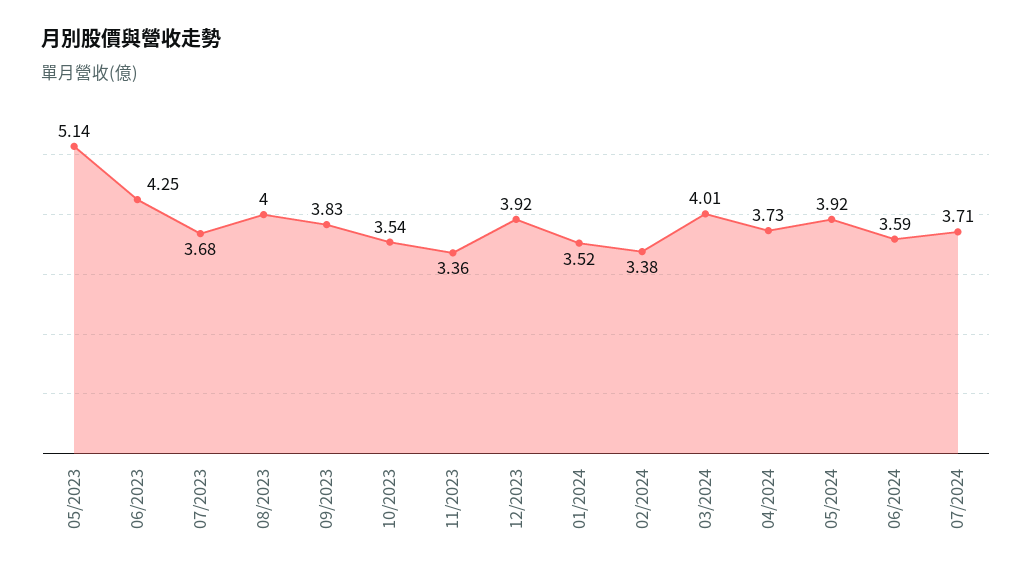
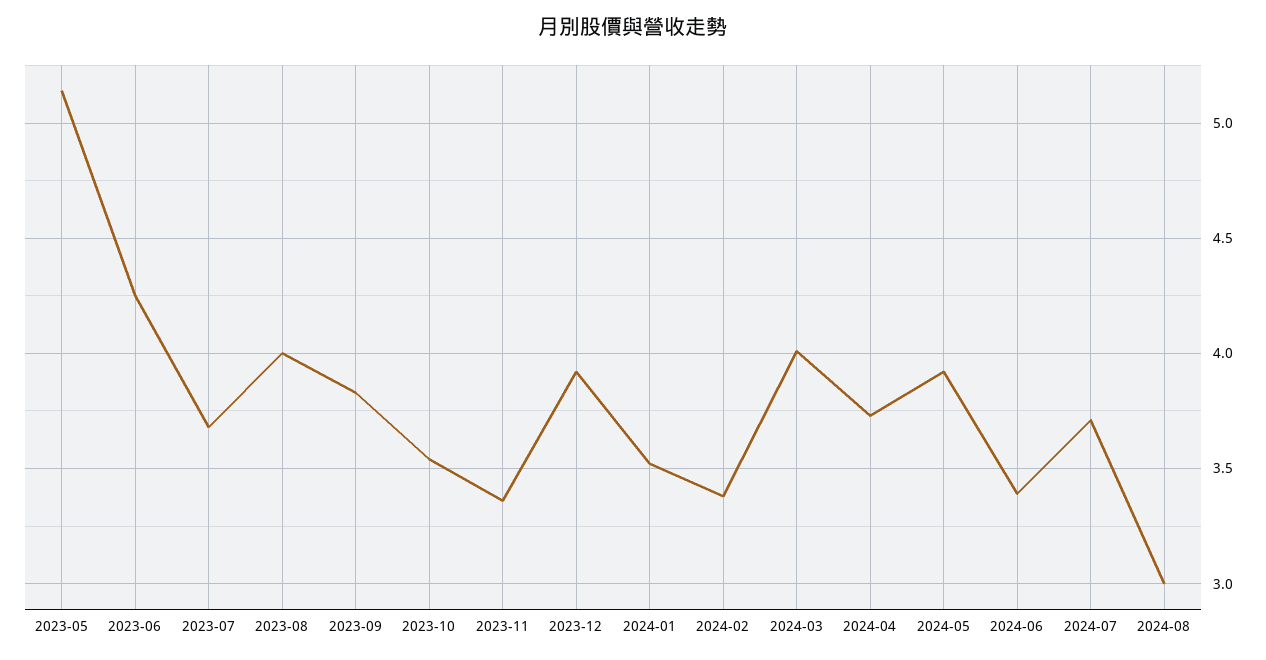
06/2024: 3.59 -> 3.4
2024-08: none -> 3

